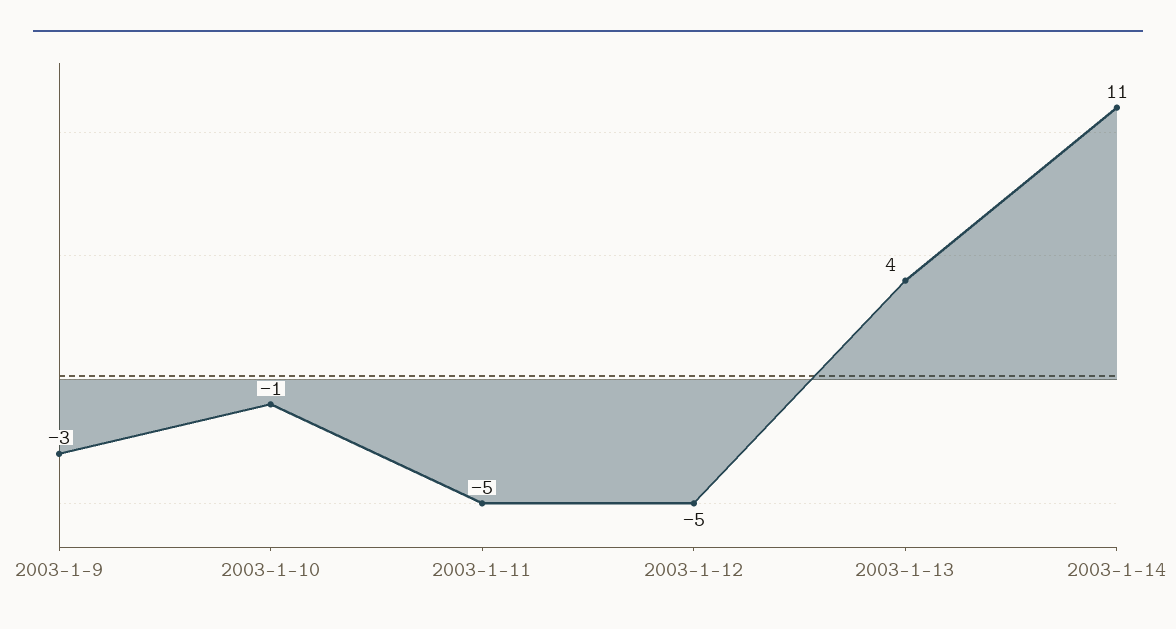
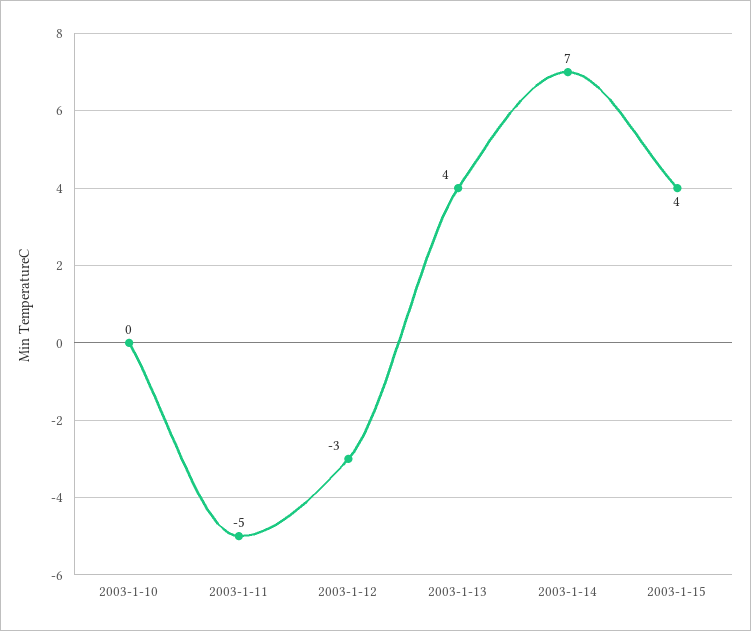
2003-1-9: -3 -> none
2003-1-10: -1 -> 0
2003-1-12: -5 -> -3
2003-1-14: 11 -> 7
2003-1-15: none -> 4

